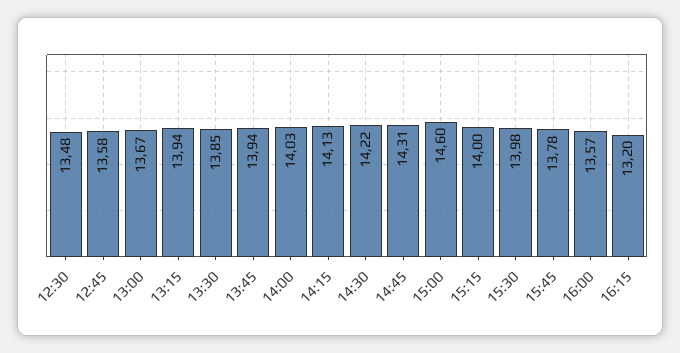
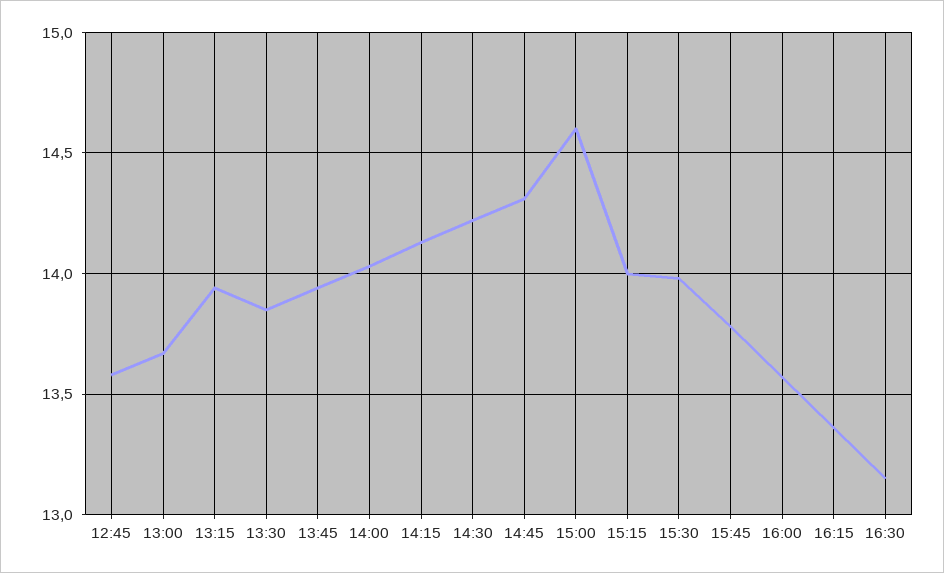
12:30: 13.48 -> none
16:15: 13.2 -> 13.35
16:30: none -> 13.15

